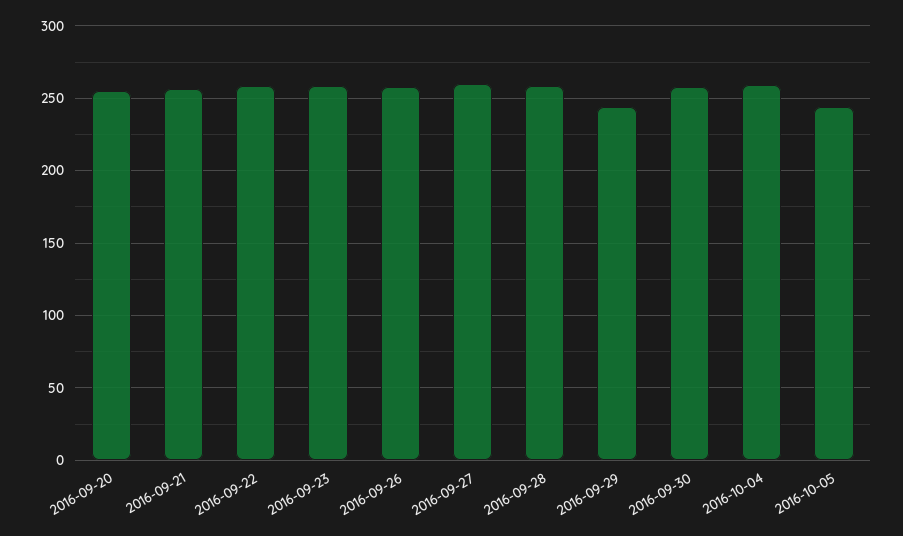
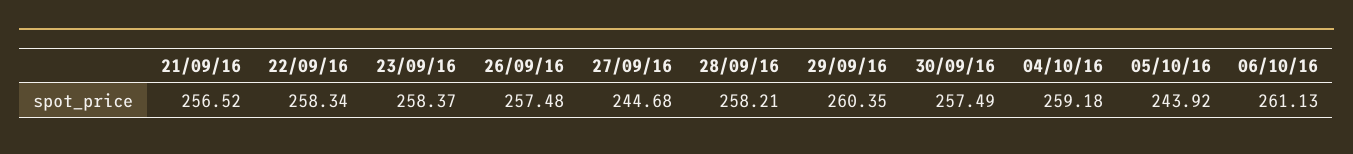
2016-09-20: 255 -> none
2016-09-27: 260 -> 244.68
2016-09-29: 245 -> 260.35
06/10/16: none -> 261.13

